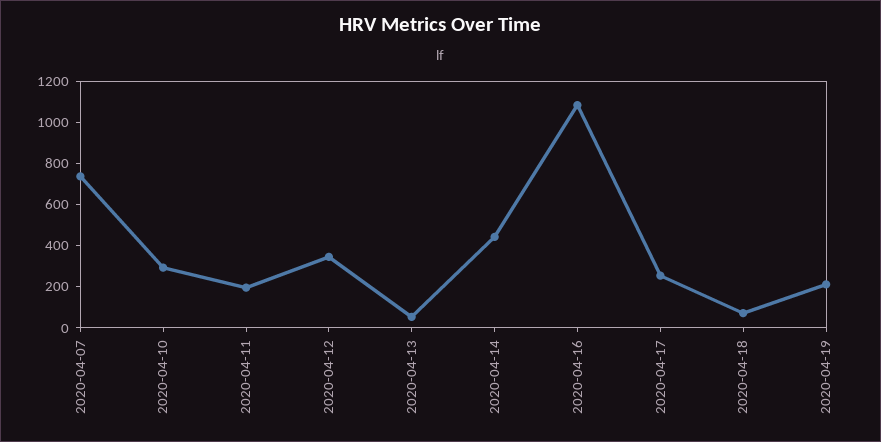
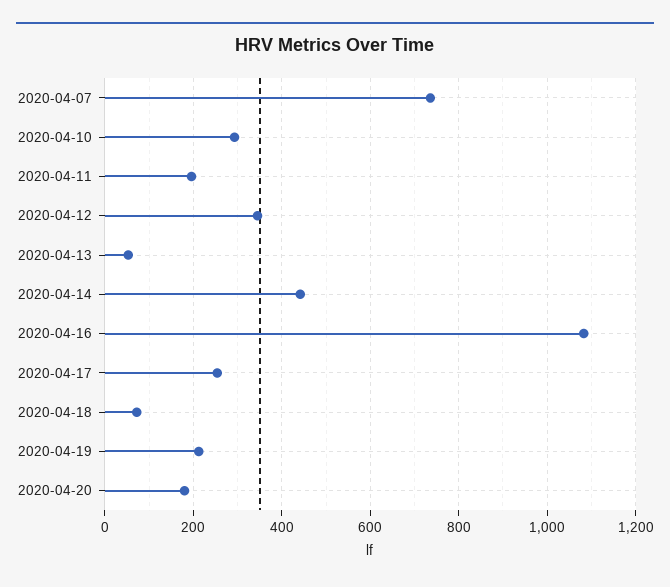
2020-04-20: none -> 180

